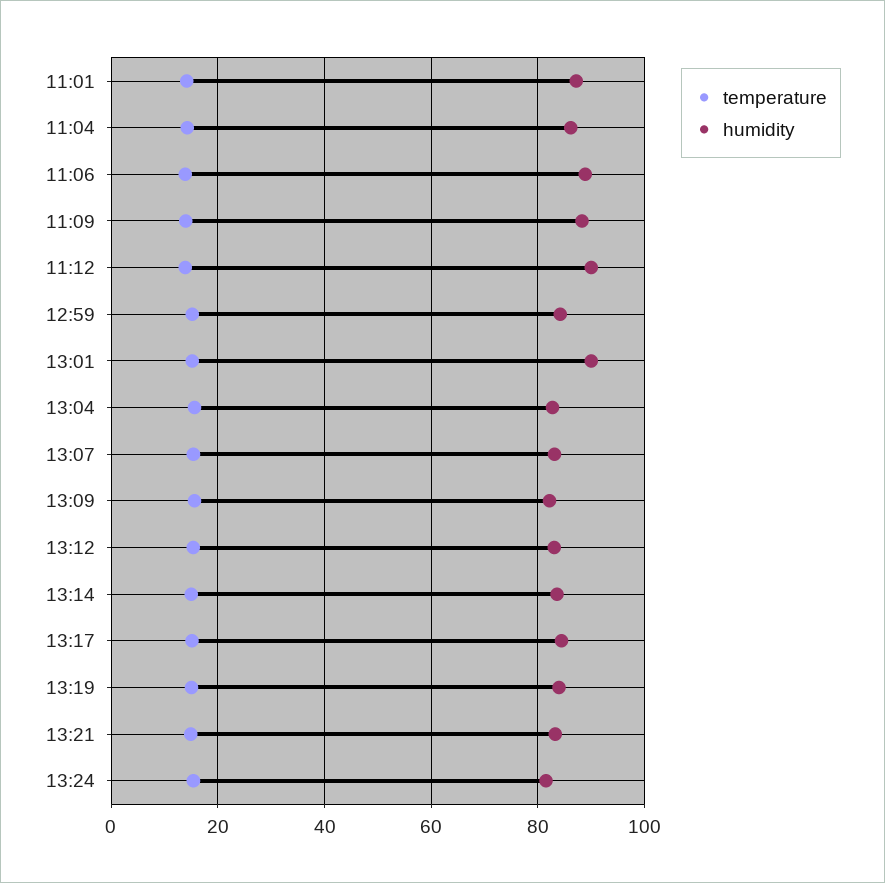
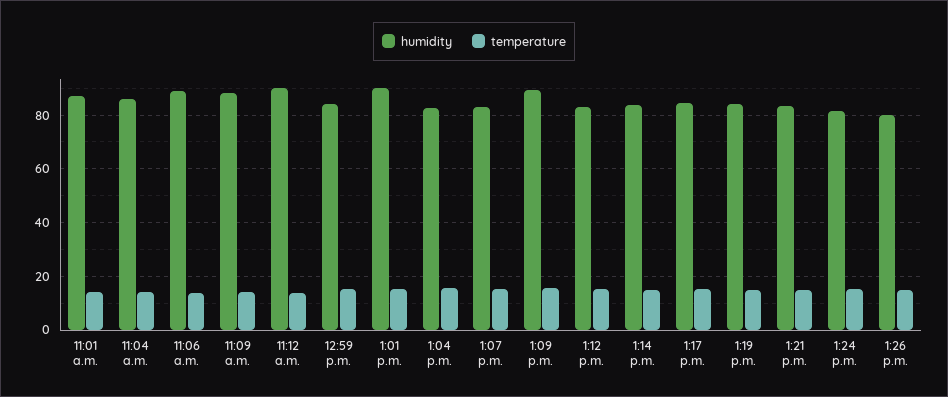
humidity, 13:09: 82 -> 90
humidity, 1:26 p.m.: none -> 80
temperature, 1:26 p.m.: none -> 15

